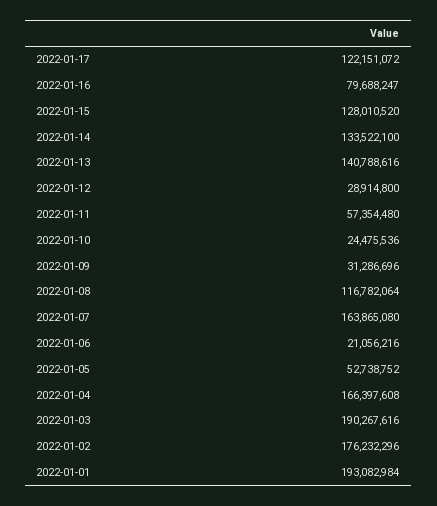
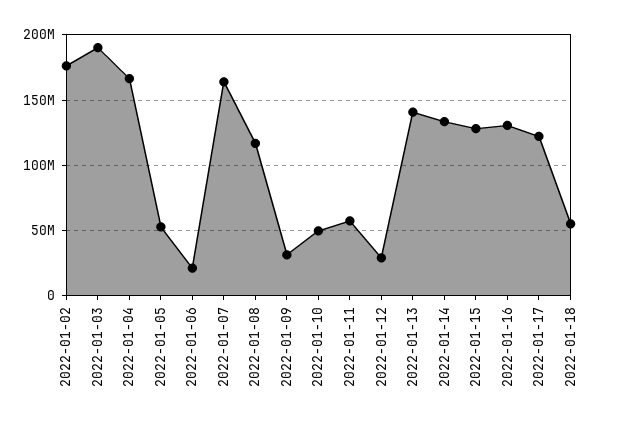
2022-01-16: 79688247 -> 130000000
2022-01-10: 24475536 -> 50000000
2022-01-01: 193082984 -> none
2022-01-18: none -> 55000000

